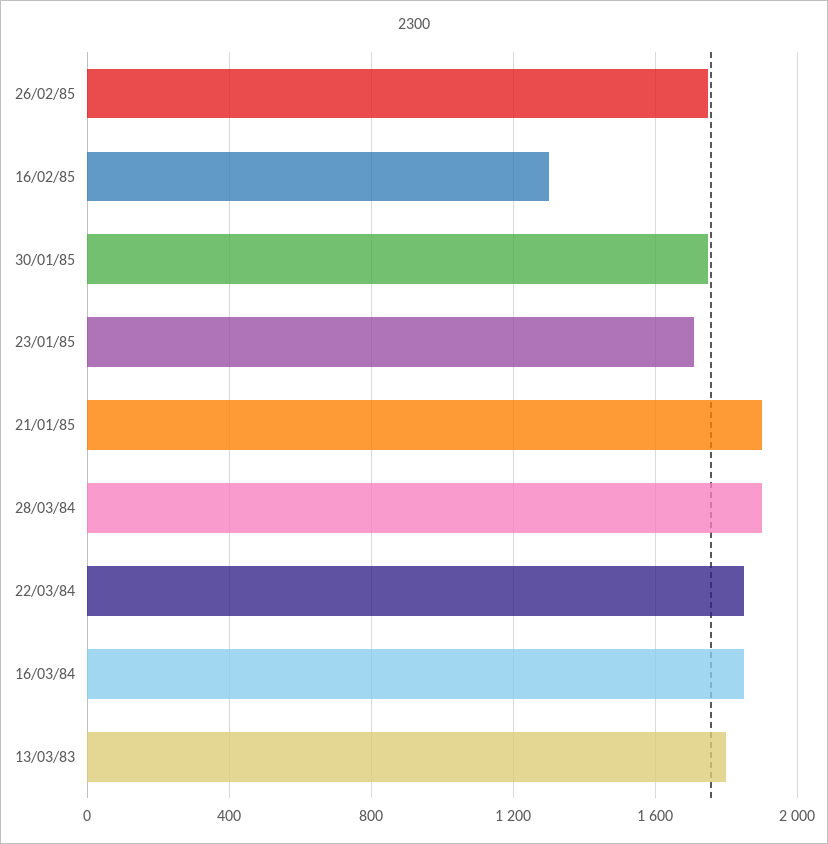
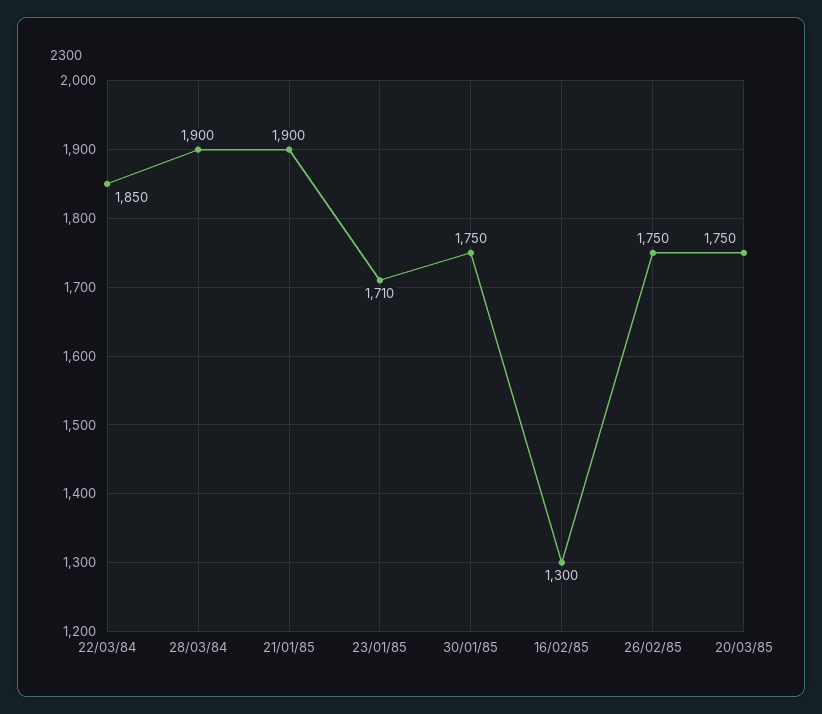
16/03/84: 1850 -> none
13/03/83: 1800 -> none
20/03/85: none -> 1750

